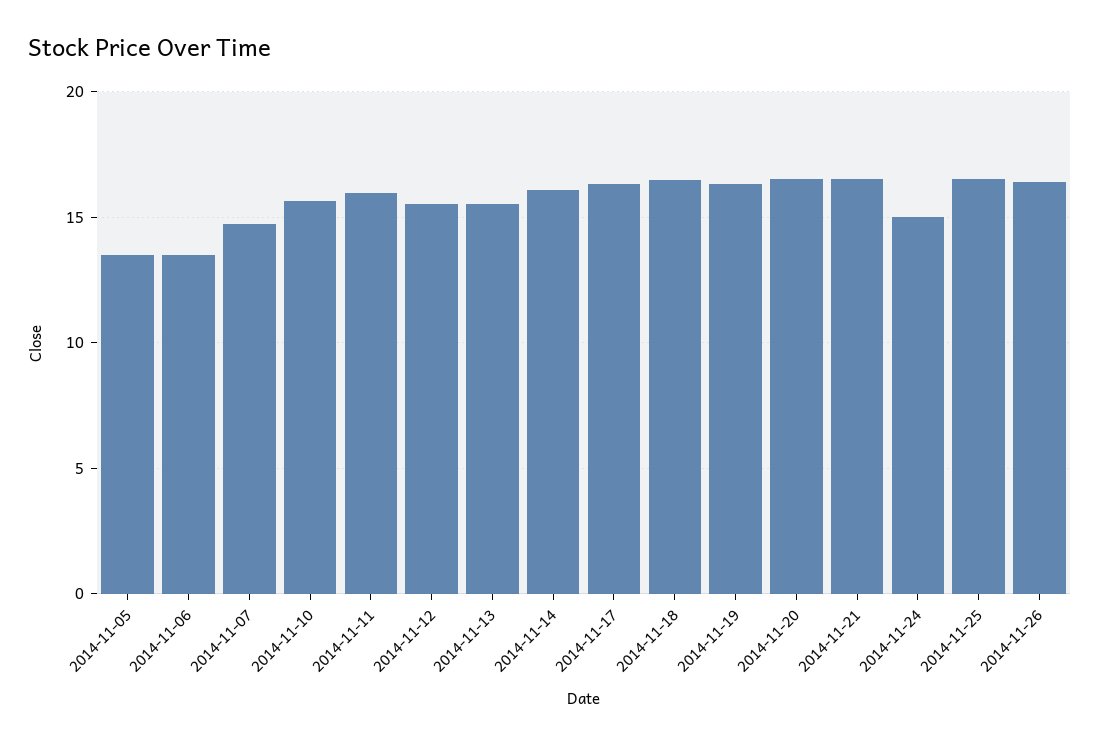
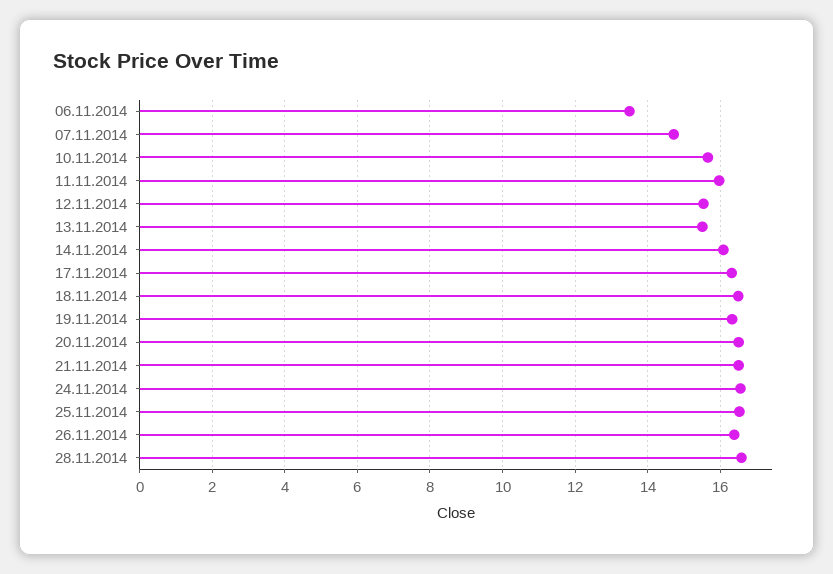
2014-11-05: 13.5 -> none
2014-11-24: 15 -> 16.6
28.11.2014: none -> 16.6

